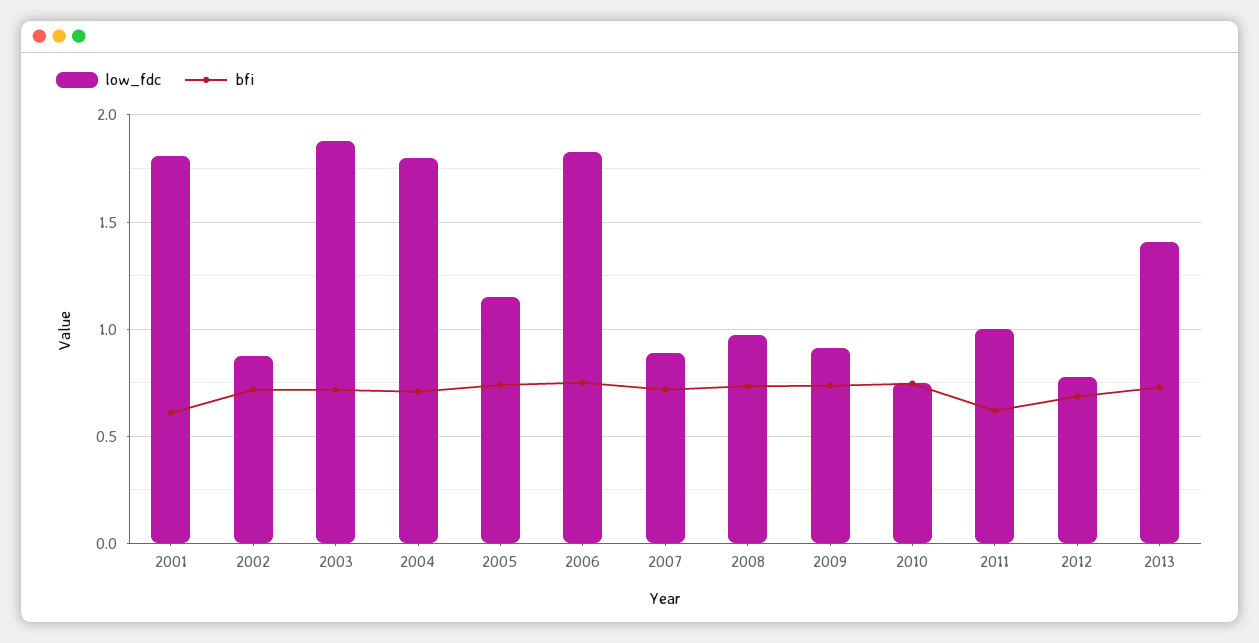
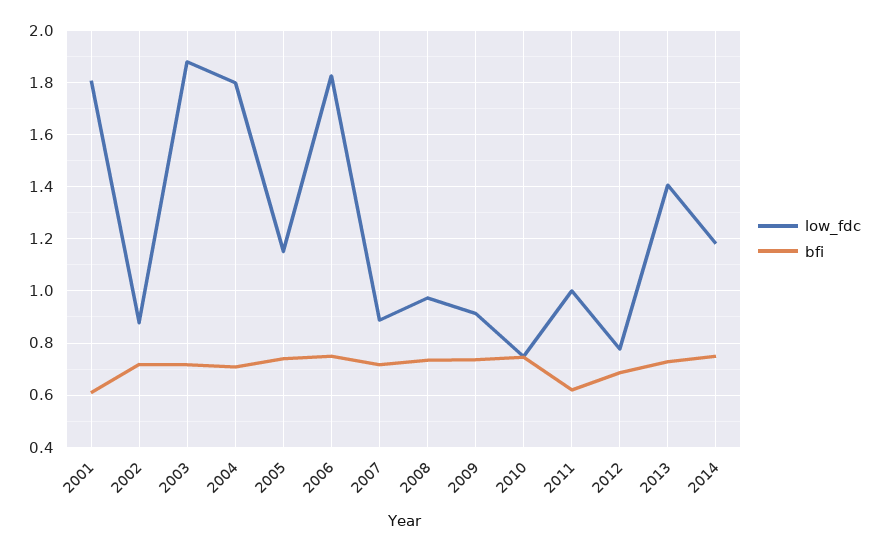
low_fdc, 2014: none -> 1.175
bfi, 2014: none -> 0.75

